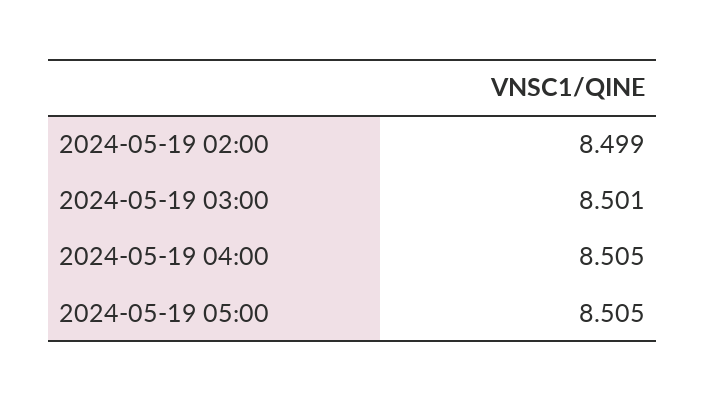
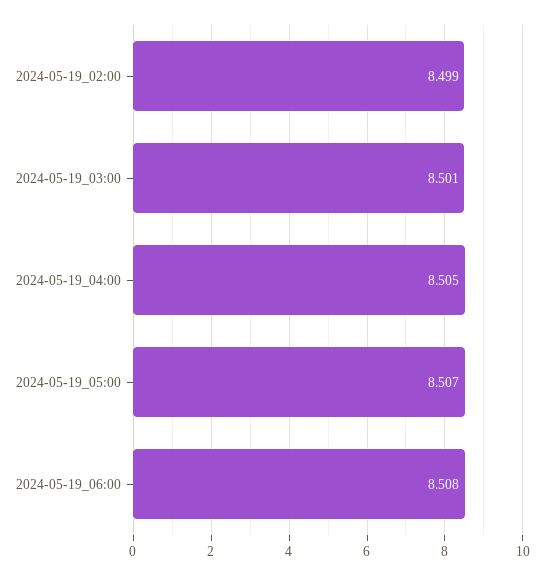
2024-05-19 05:00: 8.505 -> 8.507
2024-05-19_06:00: none -> 8.508

